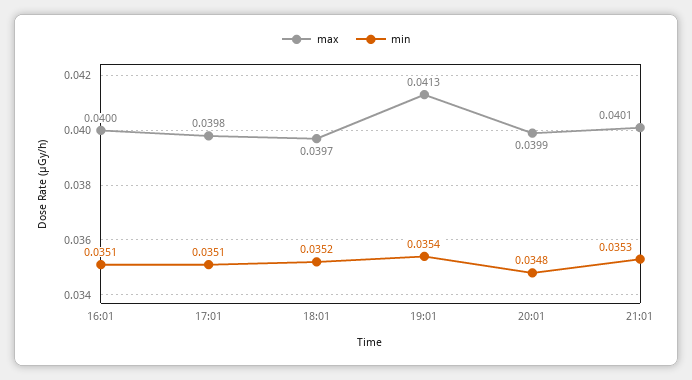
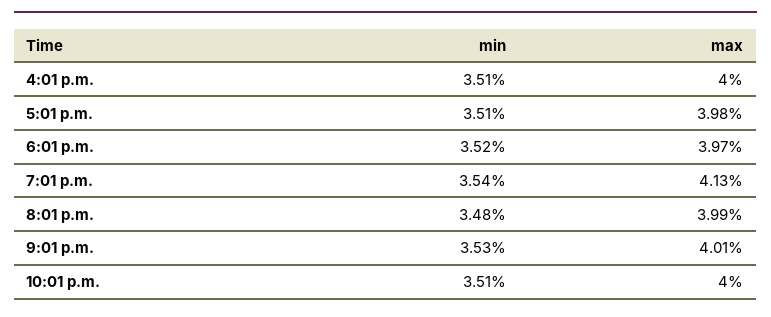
min, 10:01 p.m.: none -> 0.0351
max, 10:01 p.m.: none -> 0.04

